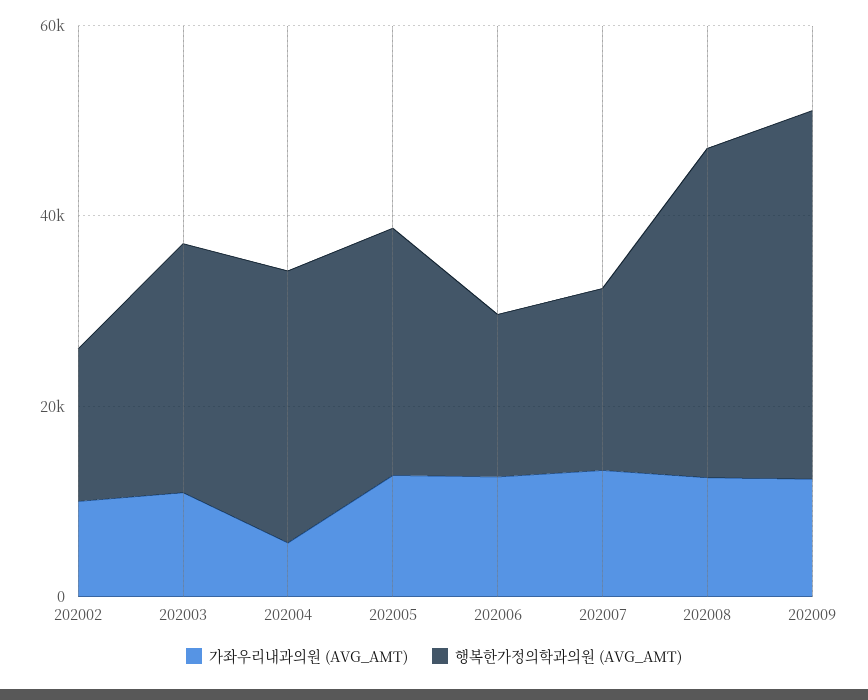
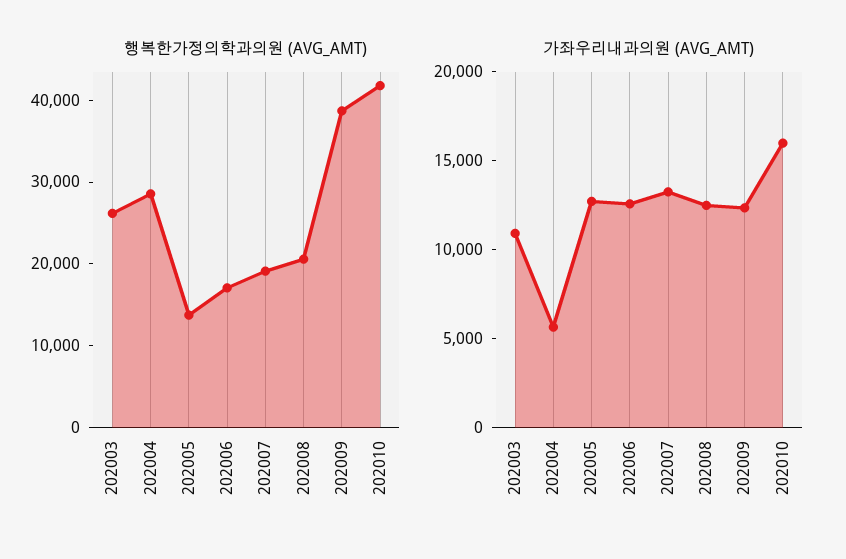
가좌우리내과의원 (AVG_AMT), 202002: 10000 -> none
행복한가정의학과의원 (AVG_AMT), 202002: 15000 -> none
행복한가정의학과의원 (AVG_AMT), 202005: 25000 -> 14000
행복한가정의학과의원 (AVG_AMT), 202008: 35000 -> 20000
행복한가정의학과의원 (AVG_AMT), 202010: none -> 42000
가좌우리내과의원 (AVG_AMT), 202010: none -> 16000

